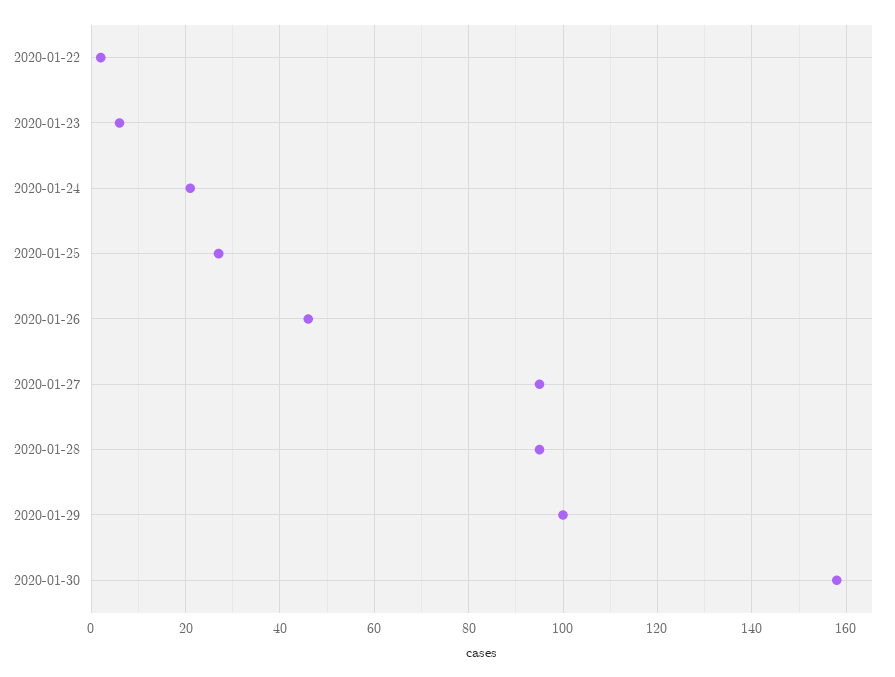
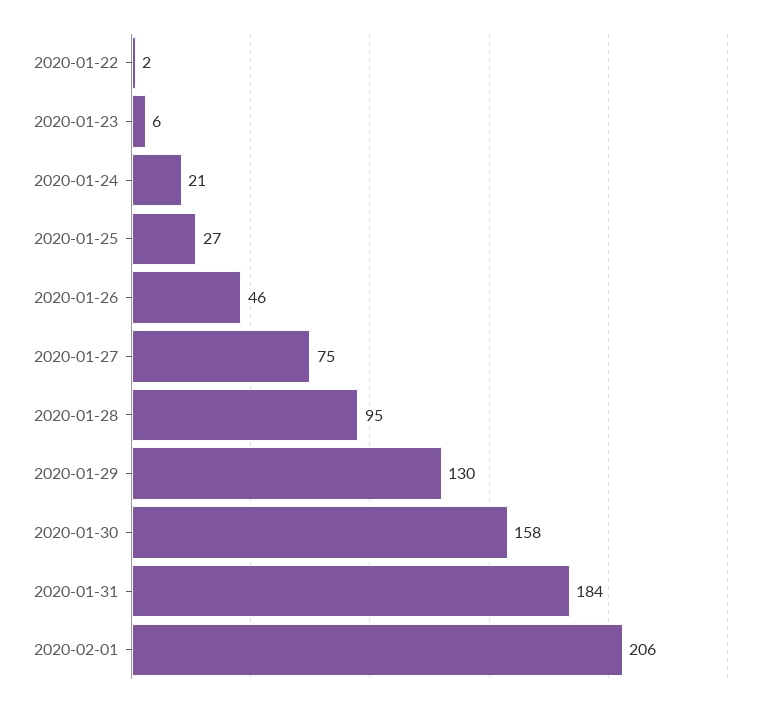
2020-01-27: 95 -> 75
2020-01-29: 100 -> 130
2020-01-31: none -> 184
2020-02-01: none -> 206

